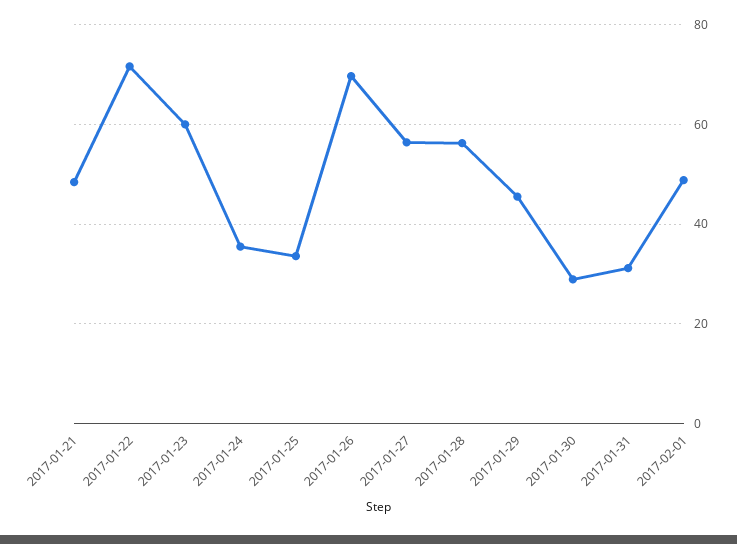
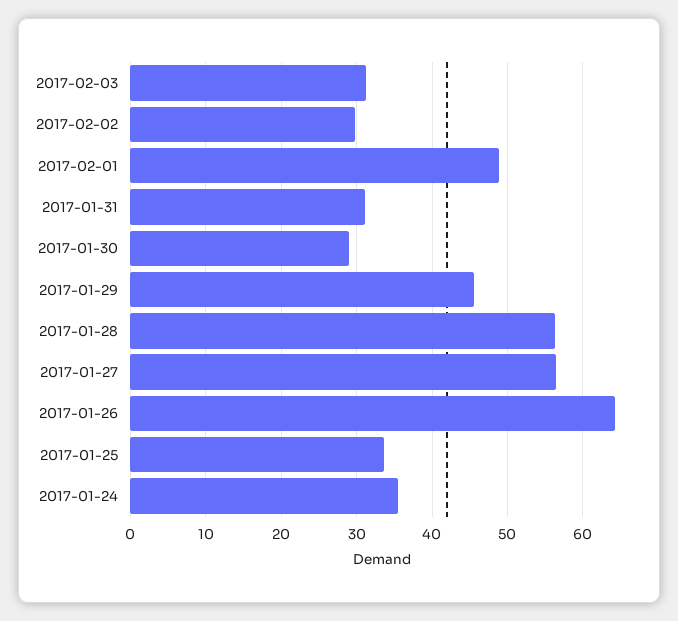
2017-01-21: 48 -> none
2017-01-22: 72 -> none
2017-01-23: 60 -> none
2017-01-26: 70 -> 64
2017-02-03: none -> 31
2017-02-02: none -> 30

